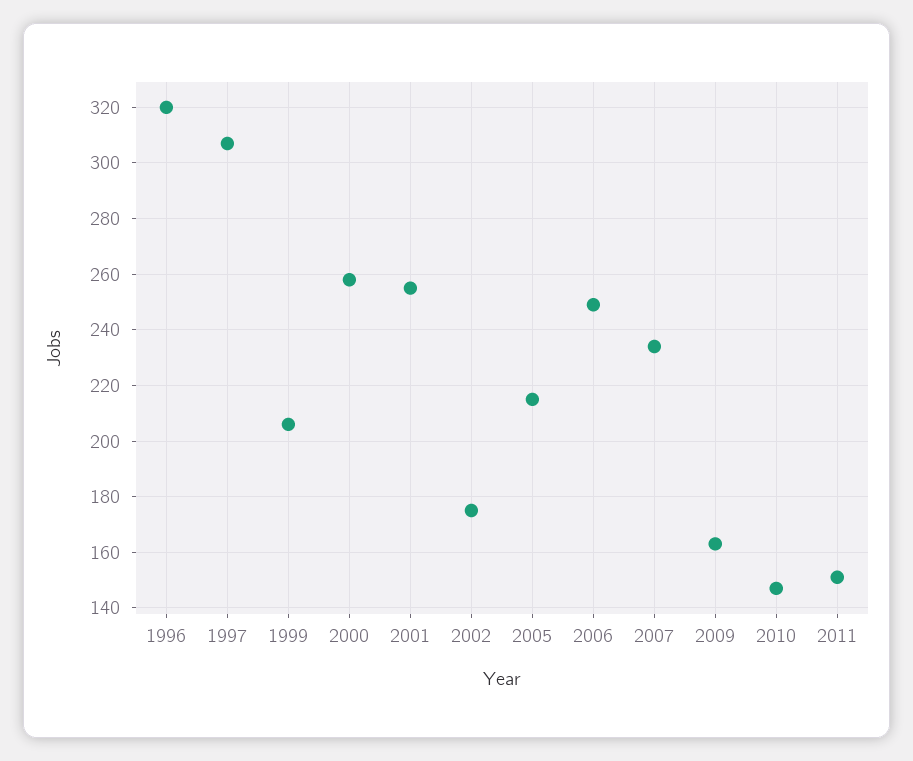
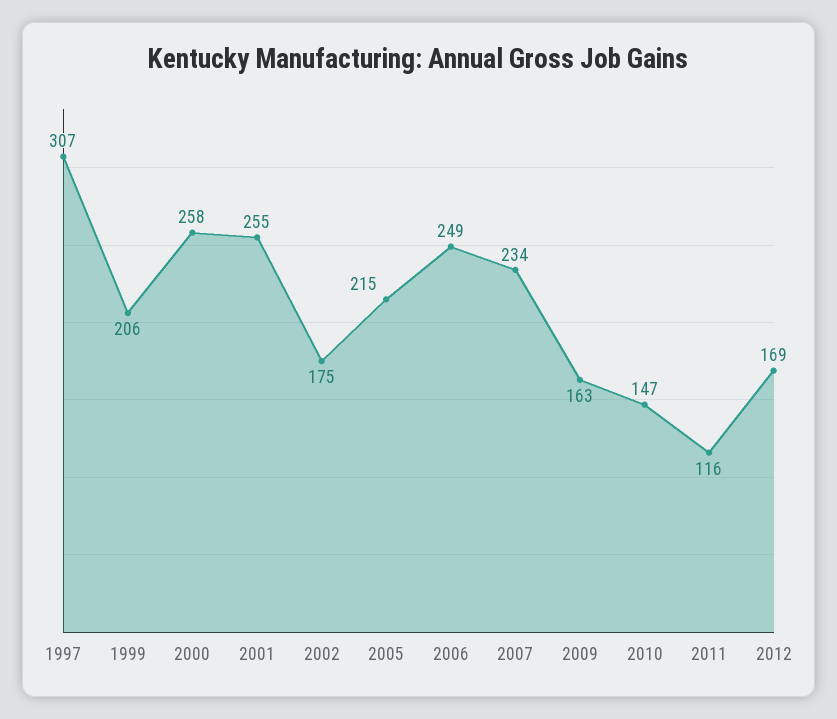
1996: 320 -> none
2011: 150 -> 116
2012: none -> 169

